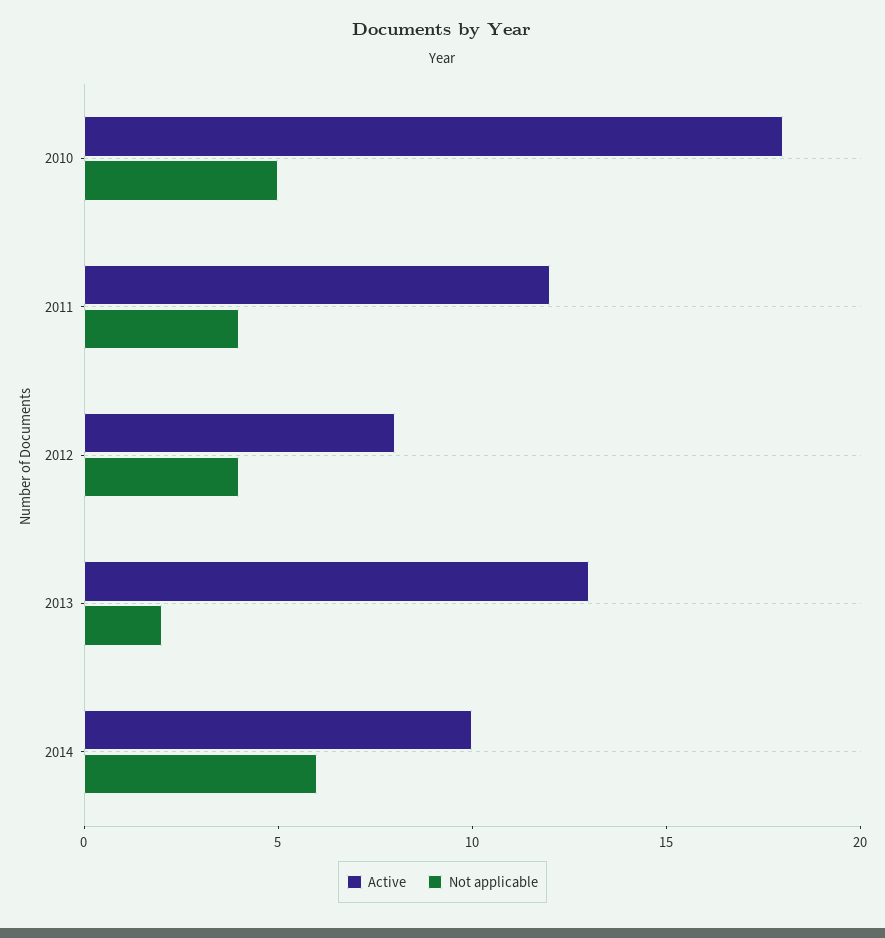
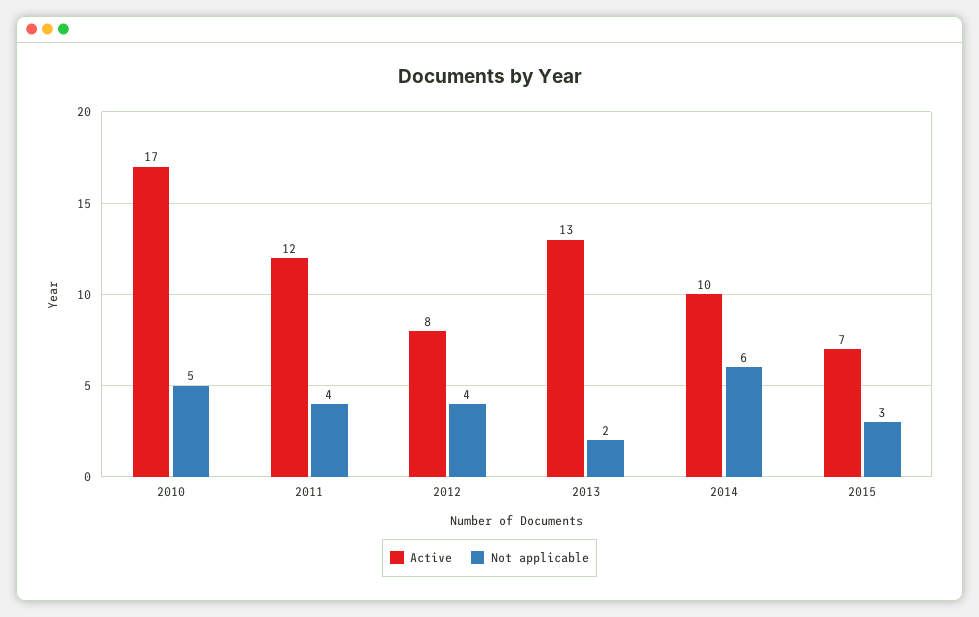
Active, 2010: 18 -> 17
Active, 2015: none -> 7
Not applicable, 2015: none -> 3

